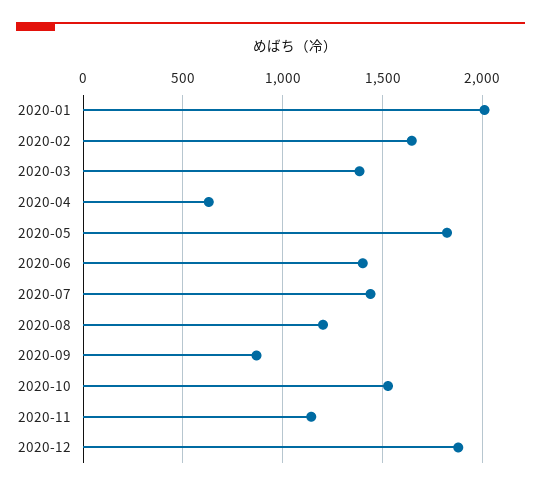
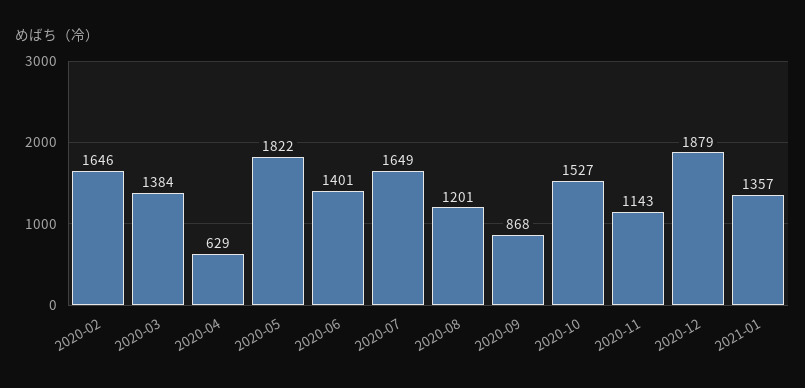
2020-01: 2000 -> none
2020-07: 1450 -> 1649
2021-01: none -> 1357

